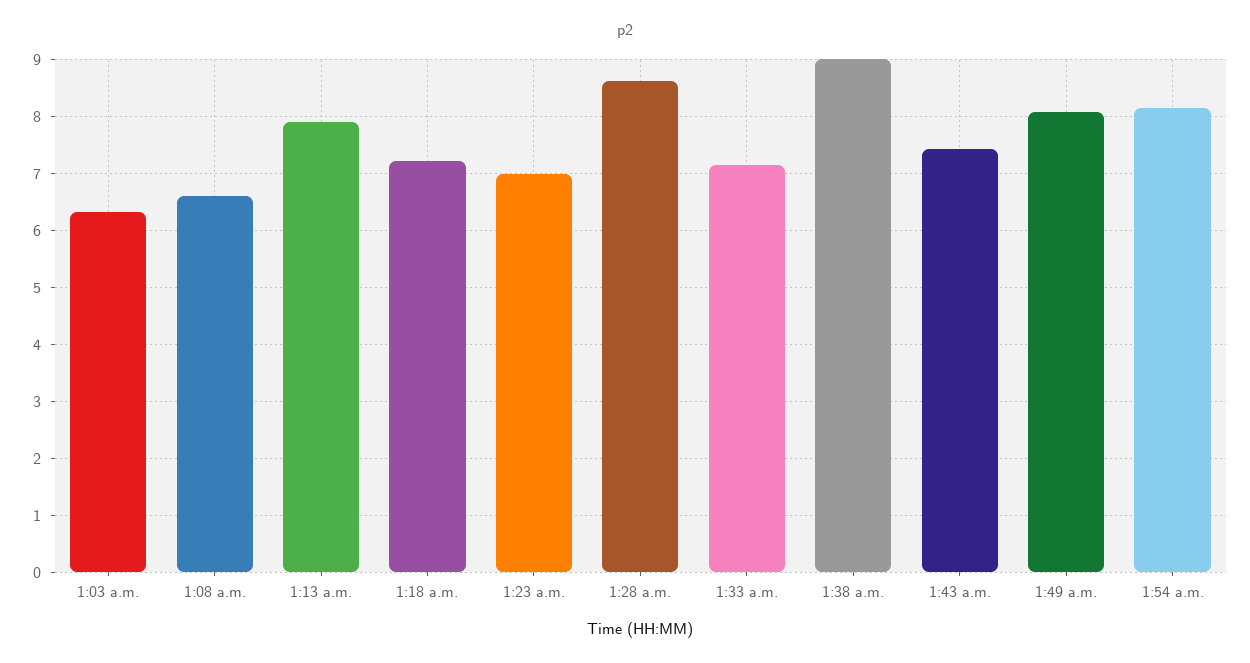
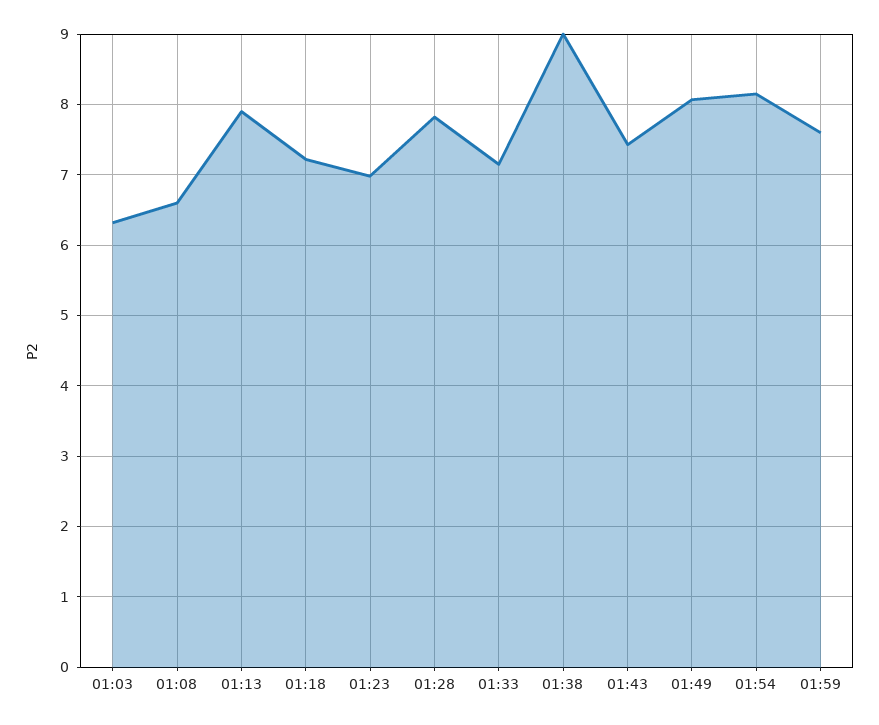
1:28 a.m.: 8.6 -> 7.8
01:59: none -> 7.6

